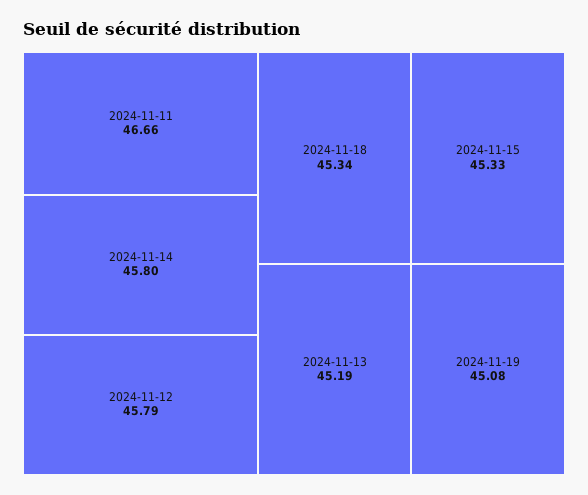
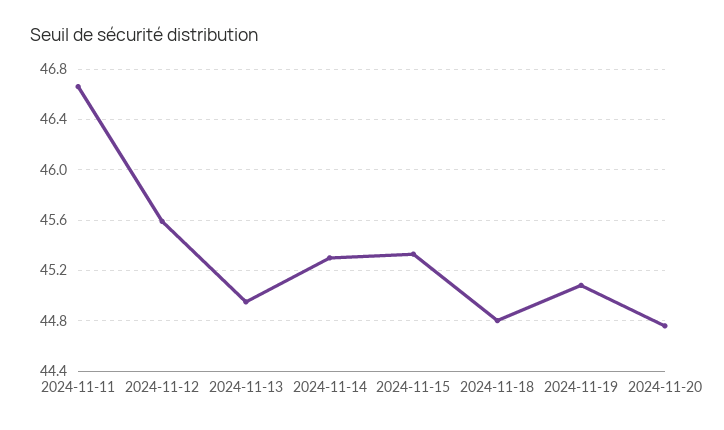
2024-11-14: 45.8 -> 45.3
2024-11-12: 45.79 -> 45.6
2024-11-18: 45.34 -> 44.8
2024-11-13: 45.19 -> 44.95
2024-11-20: none -> 44.75

